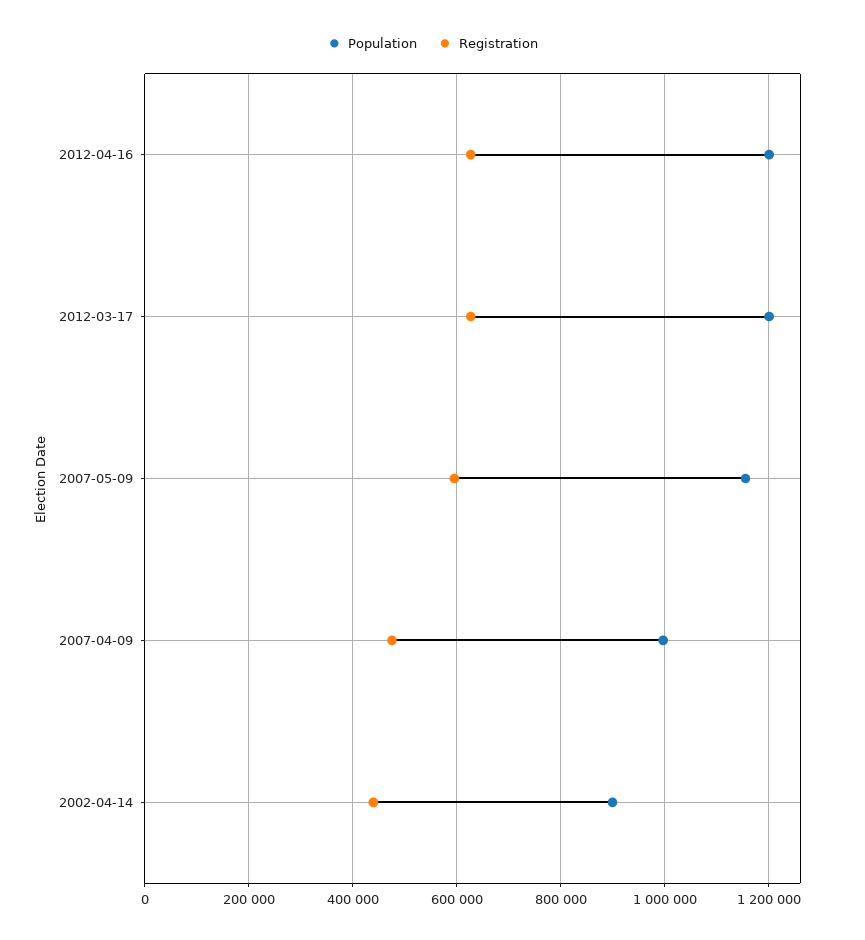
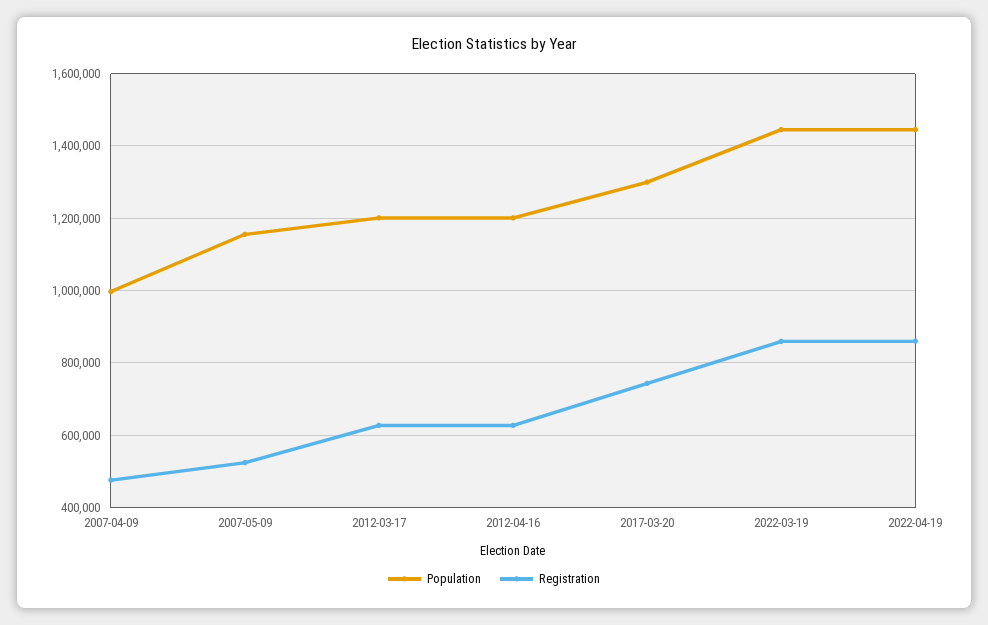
Registration, 2007-05-09: 600000 -> 520000
Population, 2002-04-14: 900000 -> none
Registration, 2002-04-14: 440000 -> none
Population, 2017-03-20: none -> 1300000
Registration, 2017-03-20: none -> 740000
Population, 2022-03-19: none -> 1440000
Registration, 2022-03-19: none -> 860000
Population, 2022-04-19: none -> 1440000
Registration, 2022-04-19: none -> 860000

